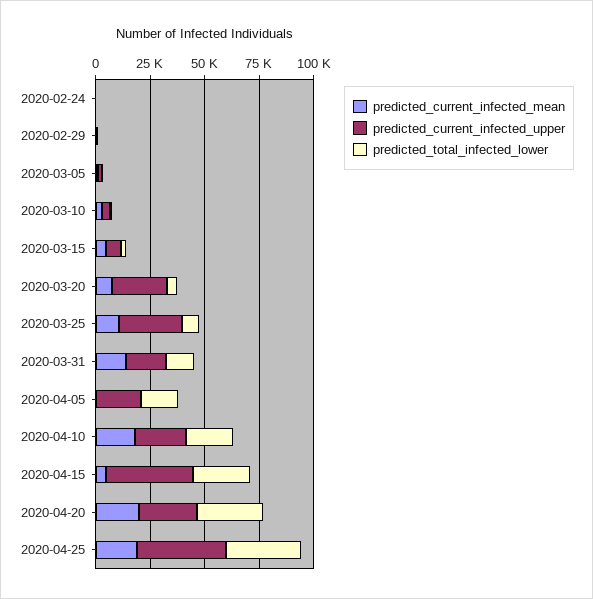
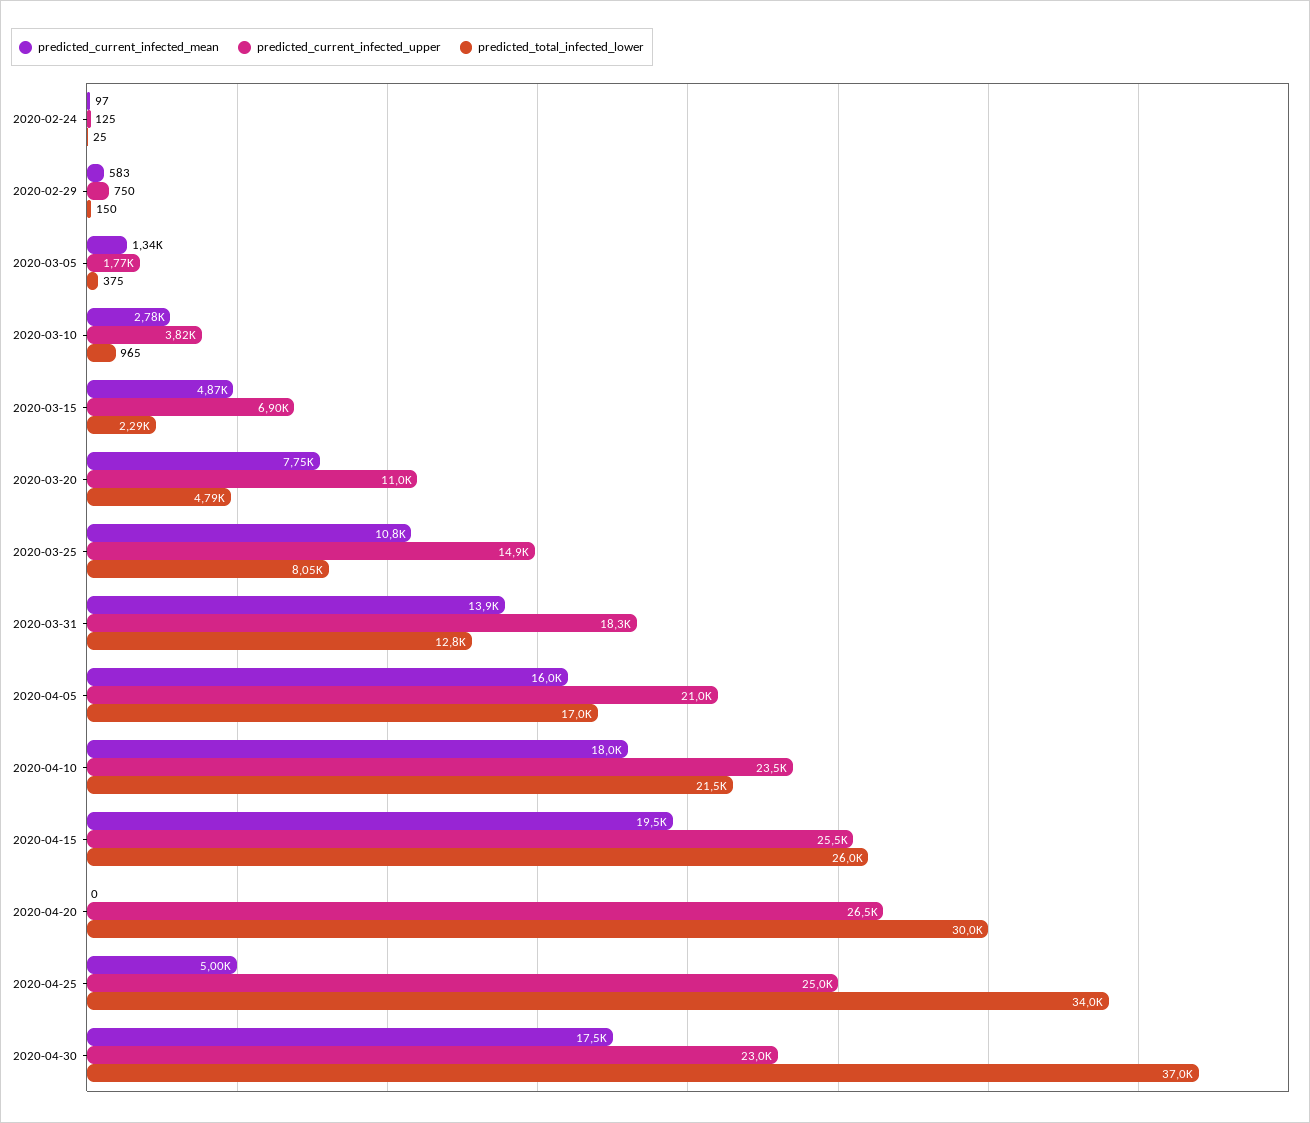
predicted_current_infected_upper, 2020-03-20: 25000 -> 11000
predicted_current_infected_upper, 2020-03-25: 30000 -> 14900
predicted_current_infected_mean, 2020-04-05: 0 -> 16000
predicted_current_infected_mean, 2020-04-15: 5000 -> 19500
predicted_current_infected_upper, 2020-04-15: 40000 -> 25500
predicted_current_infected_mean, 2020-04-20: 20000 -> 0
predicted_current_infected_mean, 2020-04-25: 20000 -> 5000
predicted_current_infected_upper, 2020-04-25: 40000 -> 25000
predicted_current_infected_mean, 2020-04-30: none -> 17500
predicted_current_infected_upper, 2020-04-30: none -> 23000
predicted_total_infected_lower, 2020-04-30: none -> 37000

